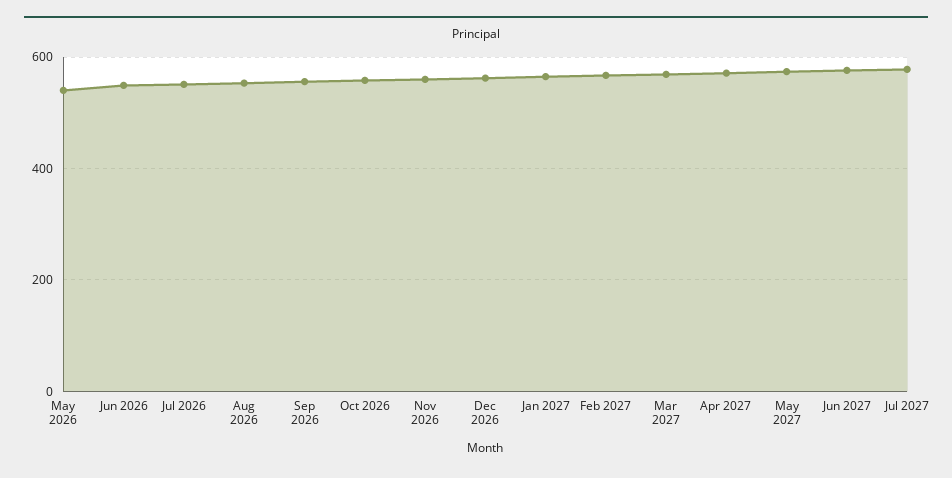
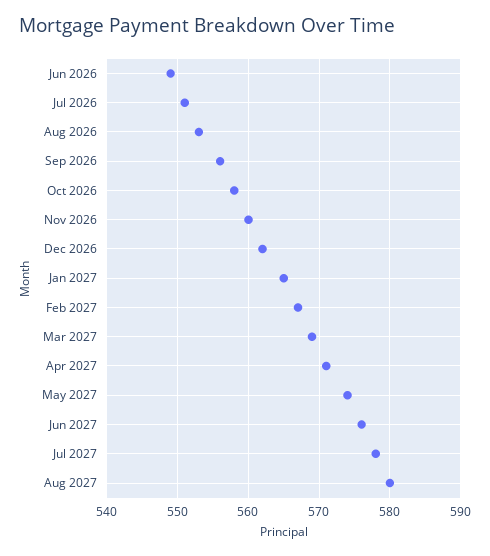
May 2026: 540 -> none
Aug 2027: none -> 580

